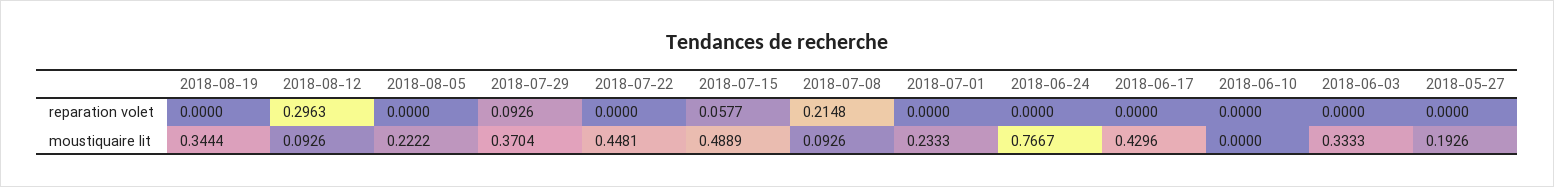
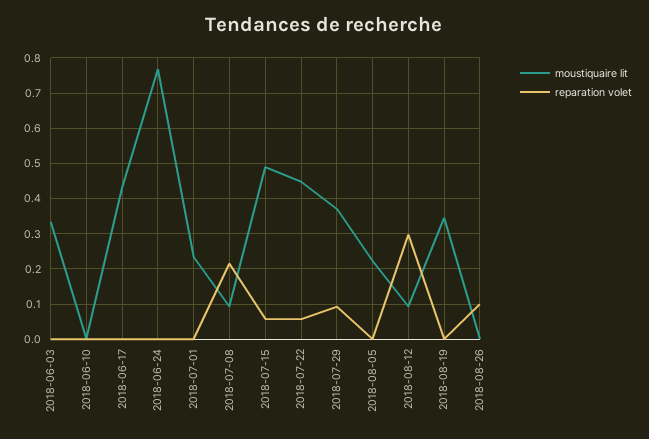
reparation volet, 2018-07-22: 0 -> 0.06
reparation volet, 2018-05-27: 0 -> none
moustiquaire lit, 2018-05-27: 0.1926 -> none
moustiquaire lit, 2018-08-26: none -> 0
reparation volet, 2018-08-26: none -> 0.1

